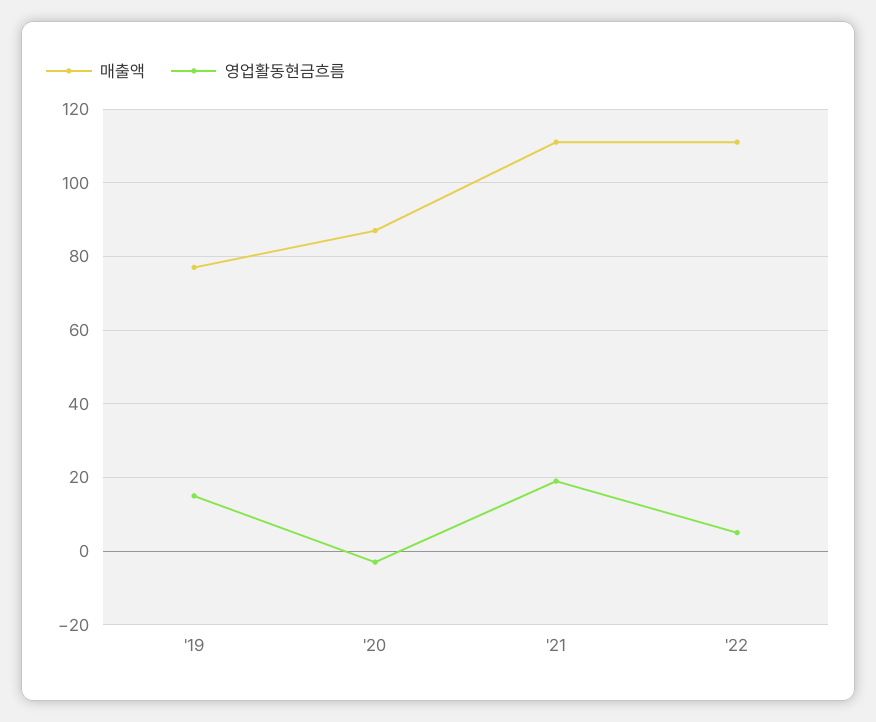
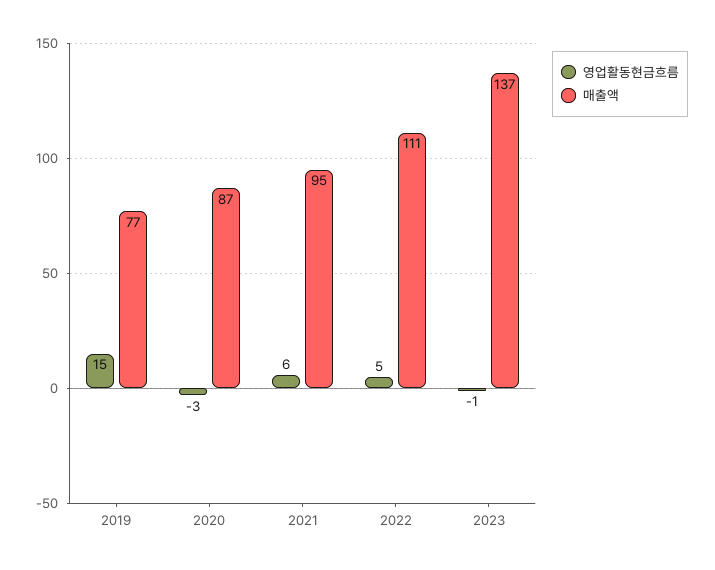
매출액, '21: 110 -> 95
영업활동현금흐름, '21: 20 -> 6
영업활동현금흐름, 2023: none -> -1
매출액, 2023: none -> 137

